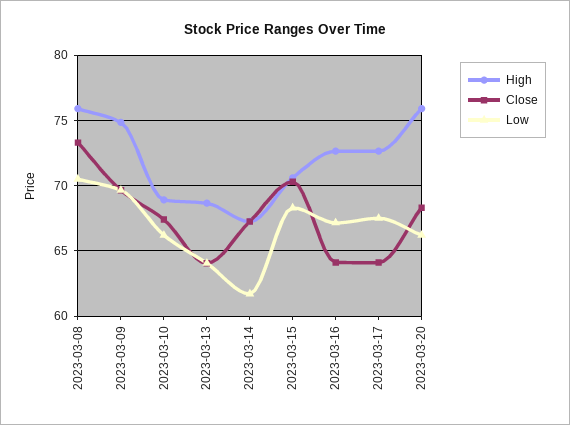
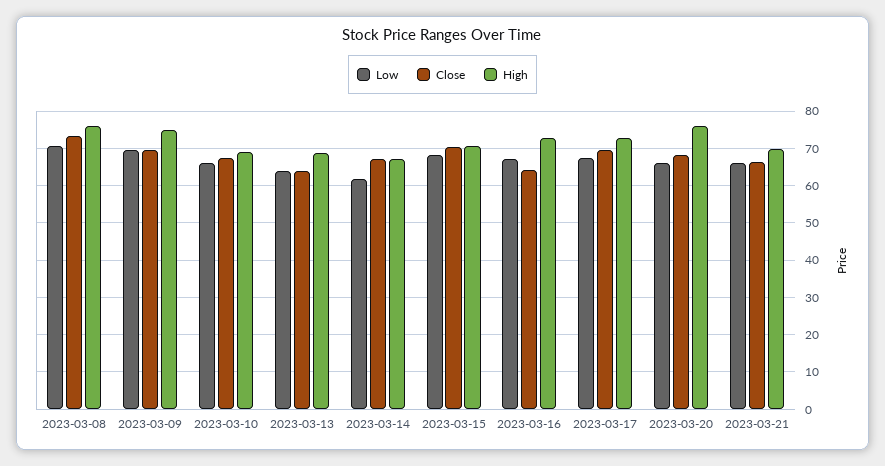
Close, 2023-03-17: 64 -> 70
Low, 2023-03-21: none -> 66
Close, 2023-03-21: none -> 66
High, 2023-03-21: none -> 70

